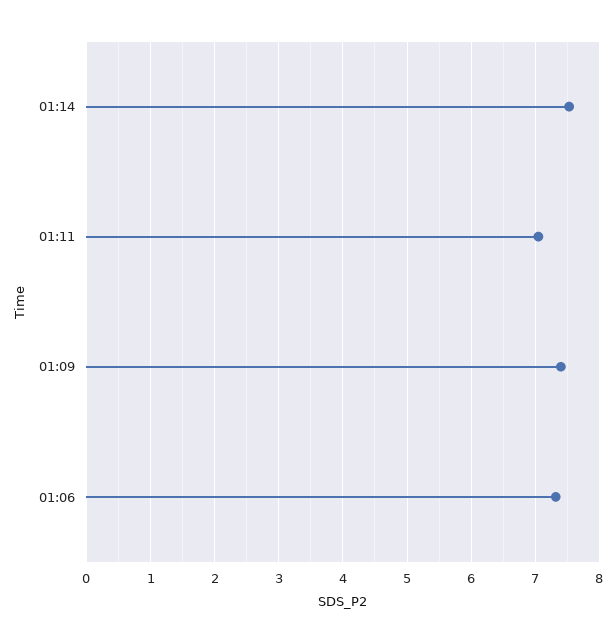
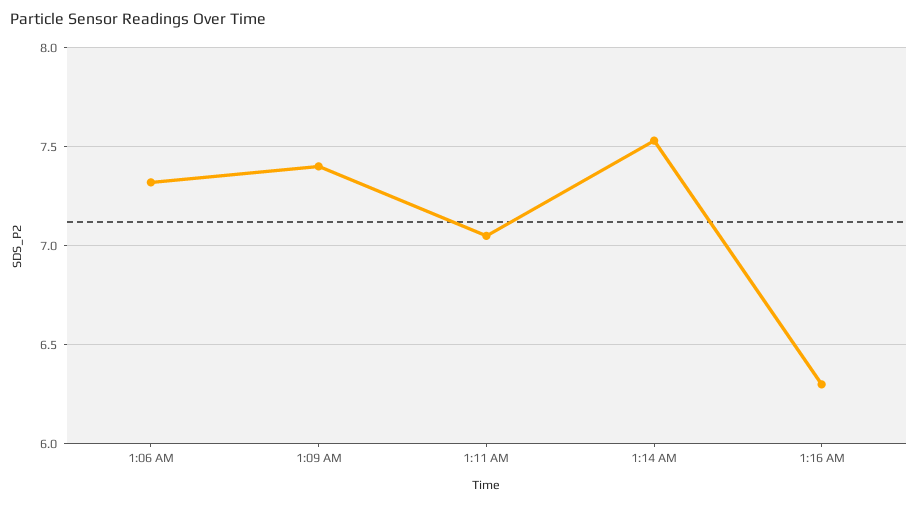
1:16 AM: none -> 6.3

